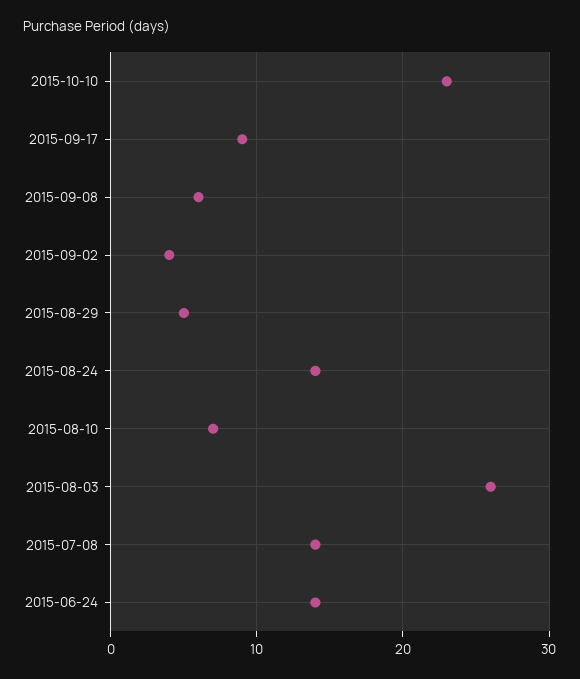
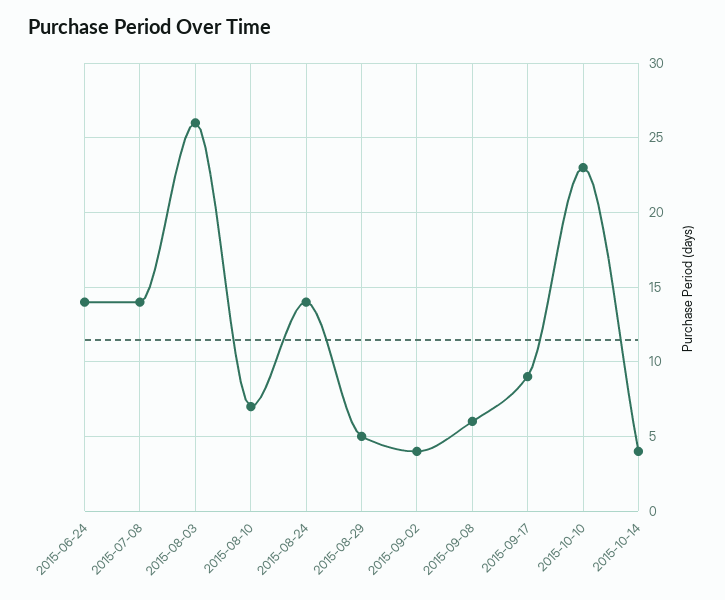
2015-10-14: none -> 4

